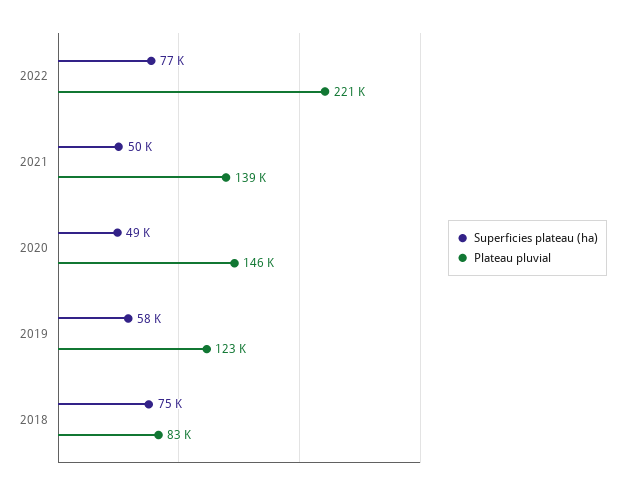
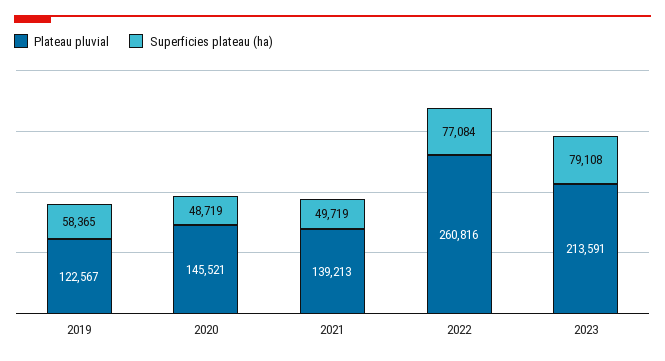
Plateau pluvial, 2022: 221000 -> 260816
Superficies plateau (ha), 2018: 75000 -> none
Plateau pluvial, 2018: 83000 -> none
Plateau pluvial, 2023: none -> 213591
Superficies plateau (ha), 2023: none -> 79108

